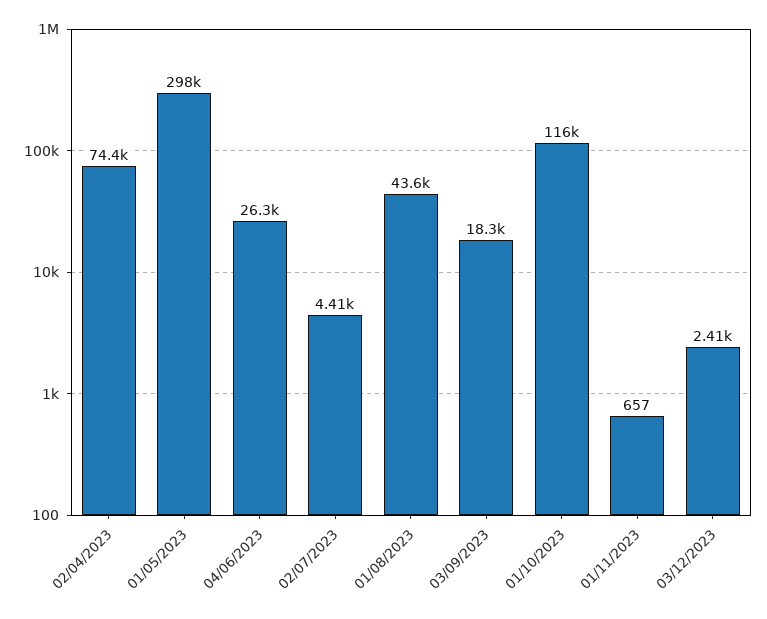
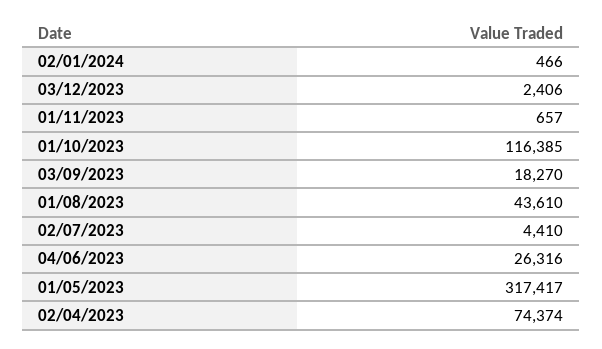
01/05/2023: 298000 -> 317417
02/01/2024: none -> 466

